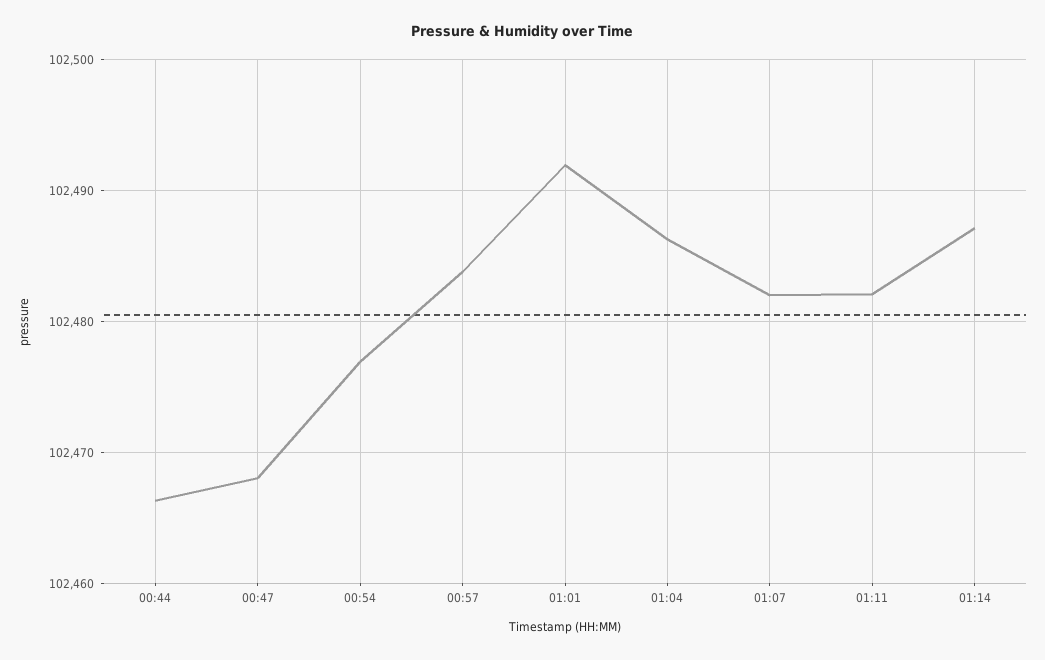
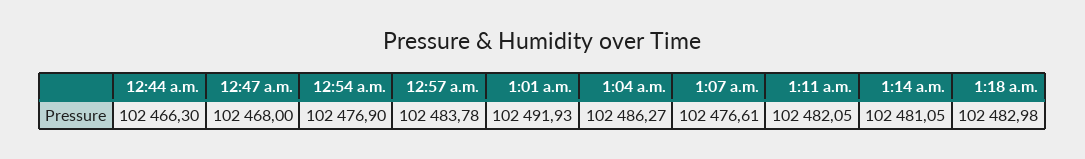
01:07: 102482 -> 102476.61
01:14: 102487 -> 102481.05
1:18 a.m.: none -> 102482.98

